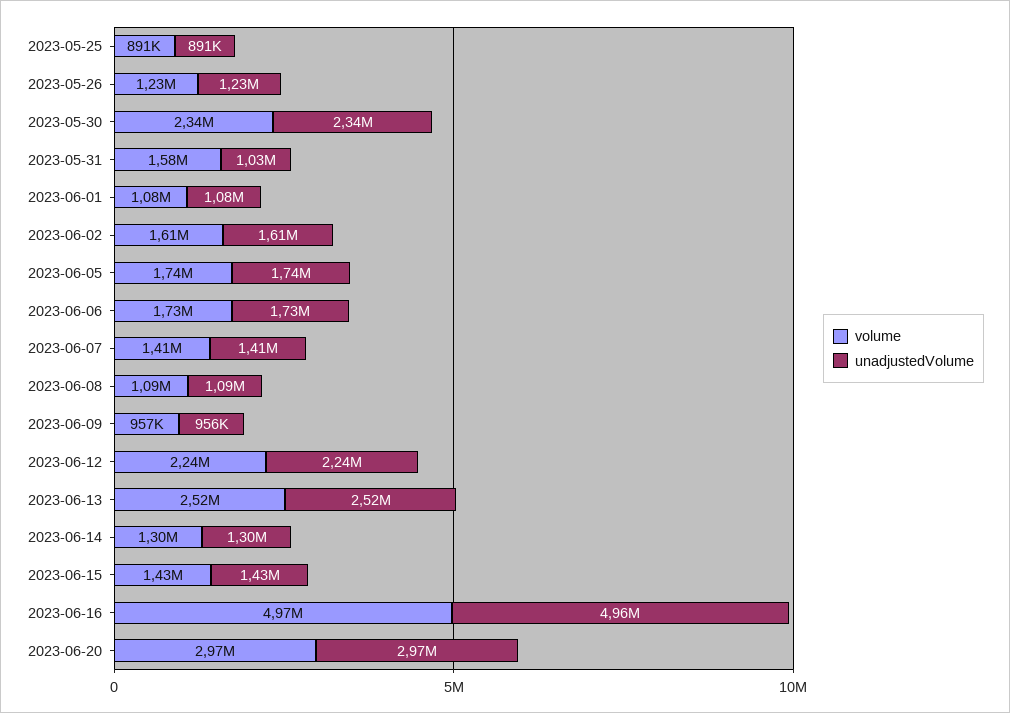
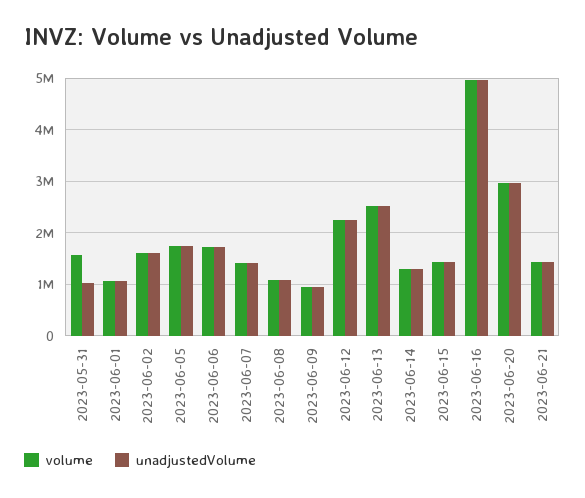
volume, 2023-05-25: 891000 -> none
unadjustedVolume, 2023-05-25: 891000 -> none
volume, 2023-05-26: 1230000 -> none
unadjustedVolume, 2023-05-26: 1230000 -> none
volume, 2023-05-30: 2340000 -> none
unadjustedVolume, 2023-05-30: 2340000 -> none
volume, 2023-06-21: none -> 1400000
unadjustedVolume, 2023-06-21: none -> 1400000

